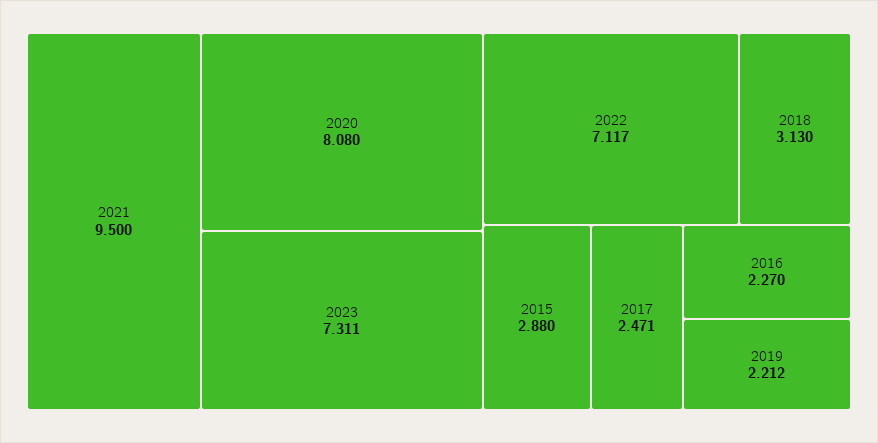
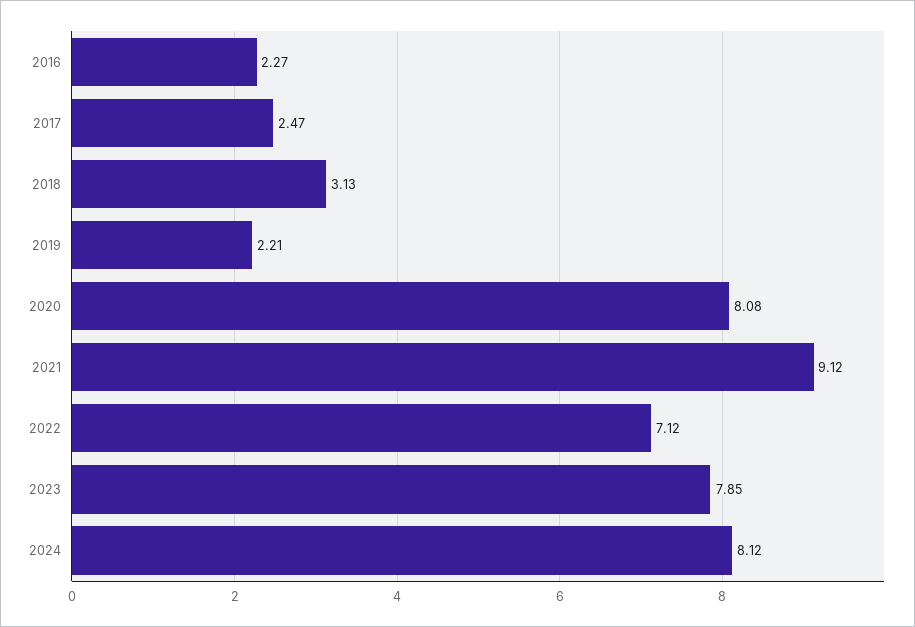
2021: 9.5 -> 9.12
2023: 7.311 -> 7.85
2015: 2.88 -> none
2024: none -> 8.12

